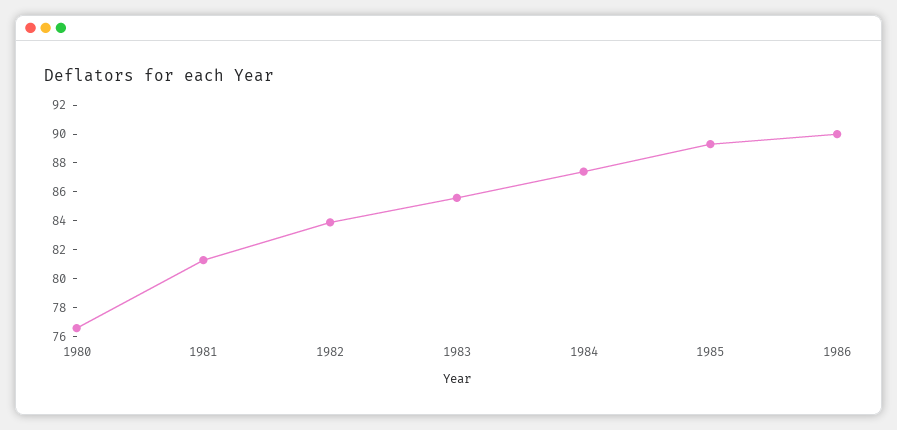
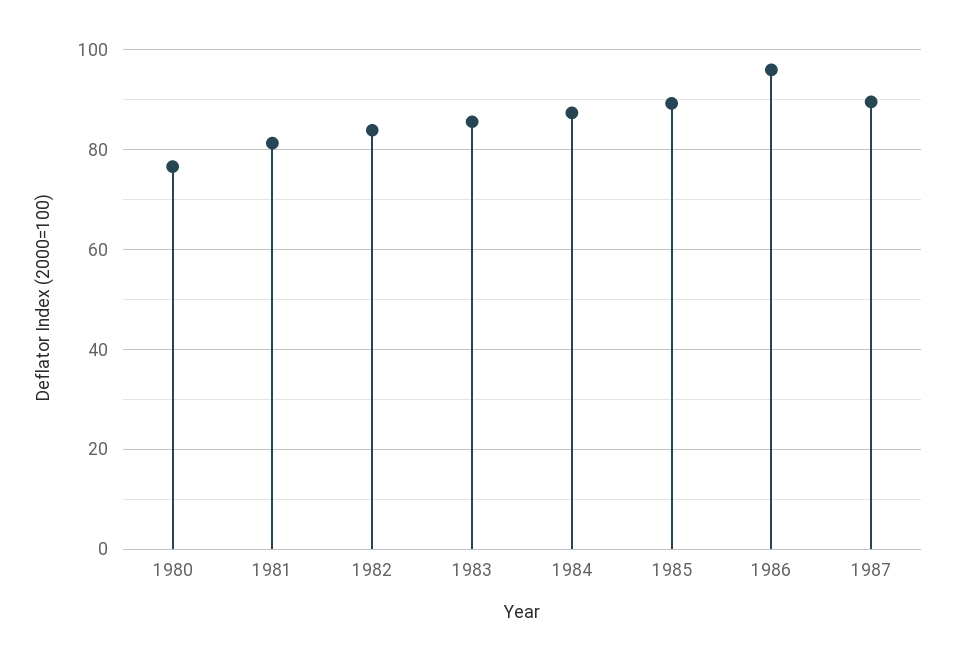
1986: 90 -> 96
1987: none -> 90

